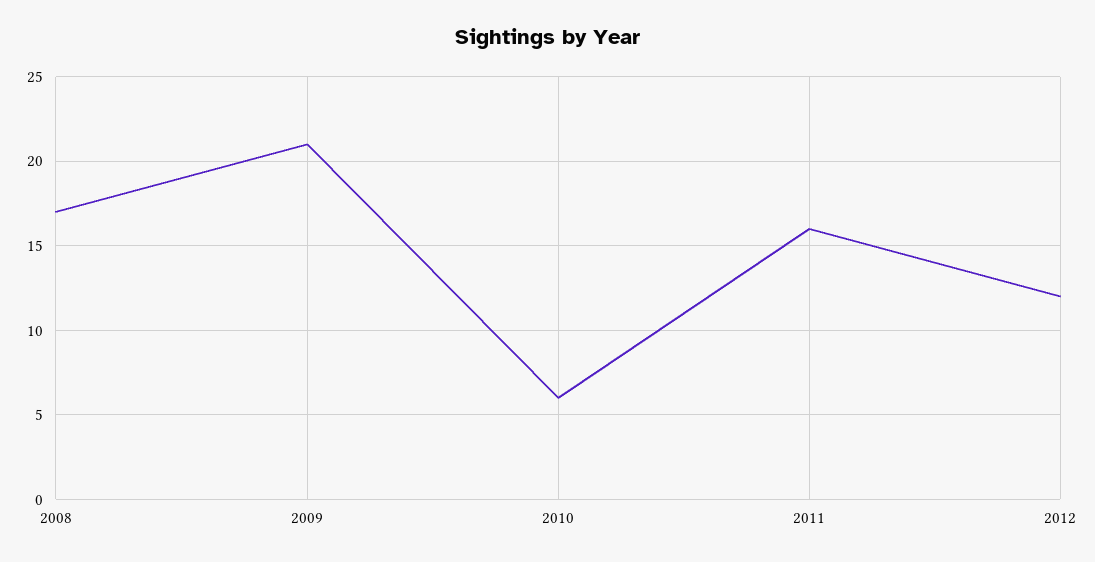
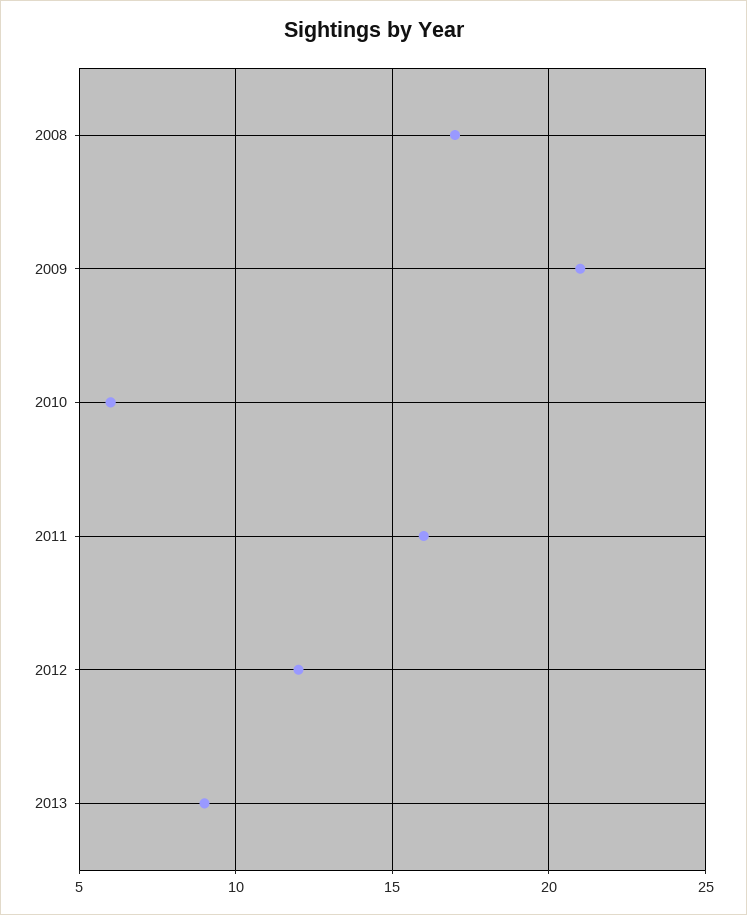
2013: none -> 9

